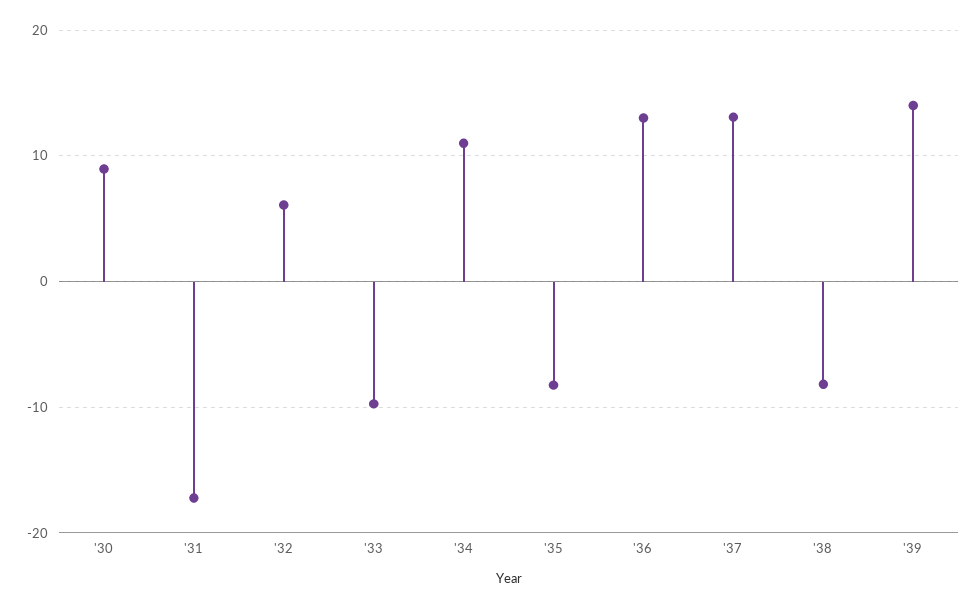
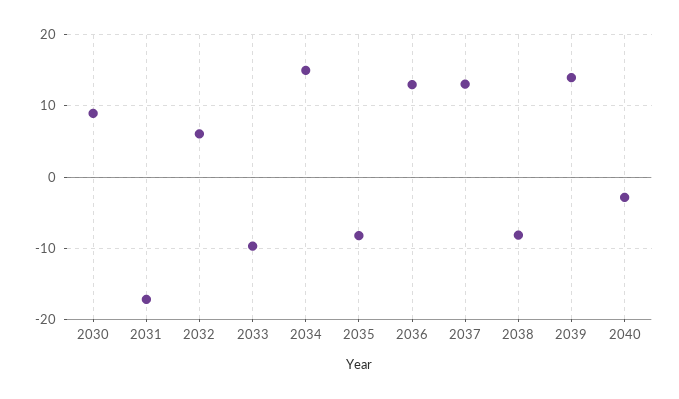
'34: 11 -> 15
2040: none -> -3

